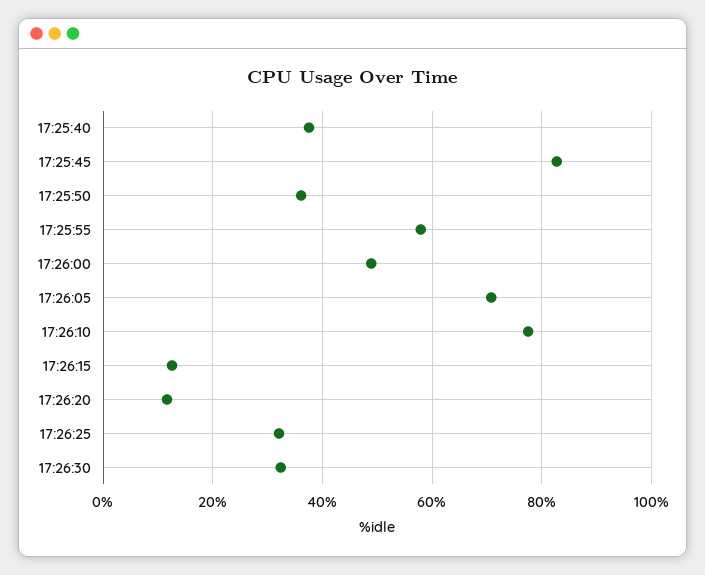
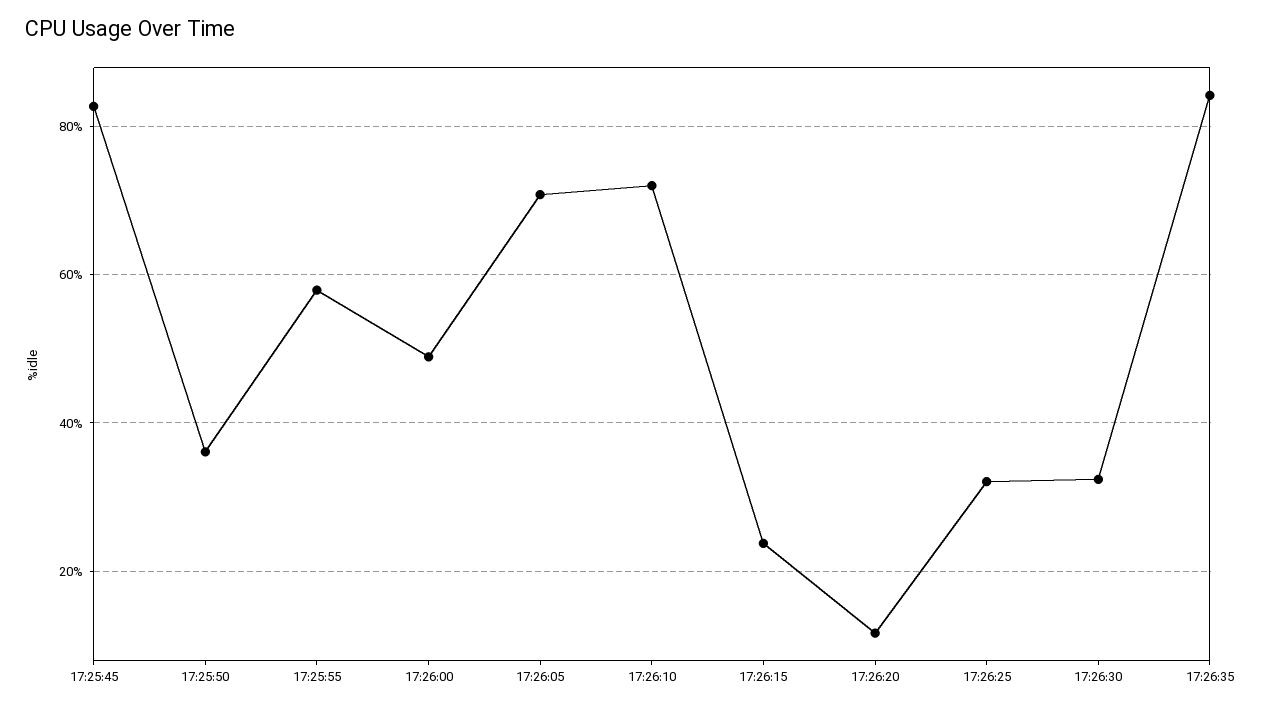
17:25:40: 38 -> none
17:26:10: 78 -> 72
17:26:15: 12 -> 24
17:26:35: none -> 84

